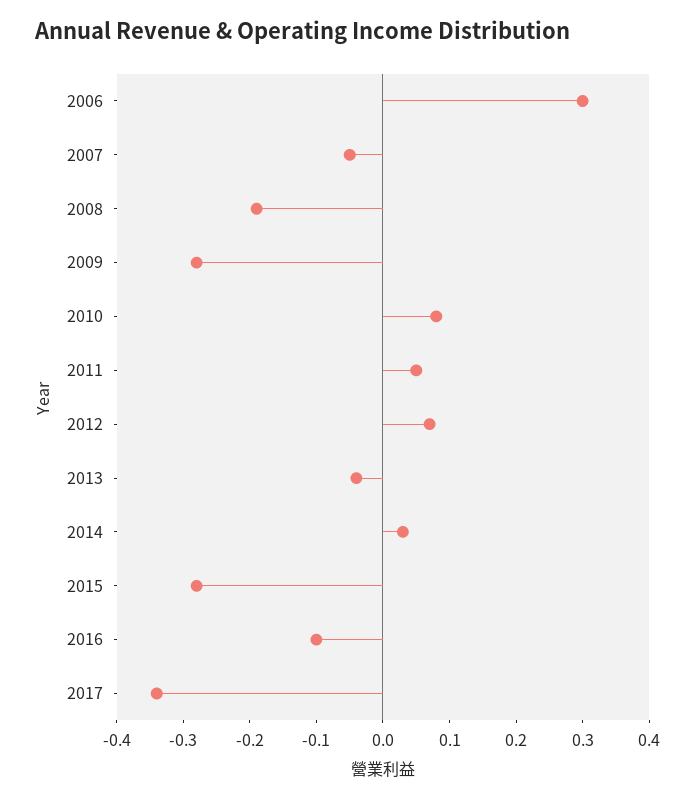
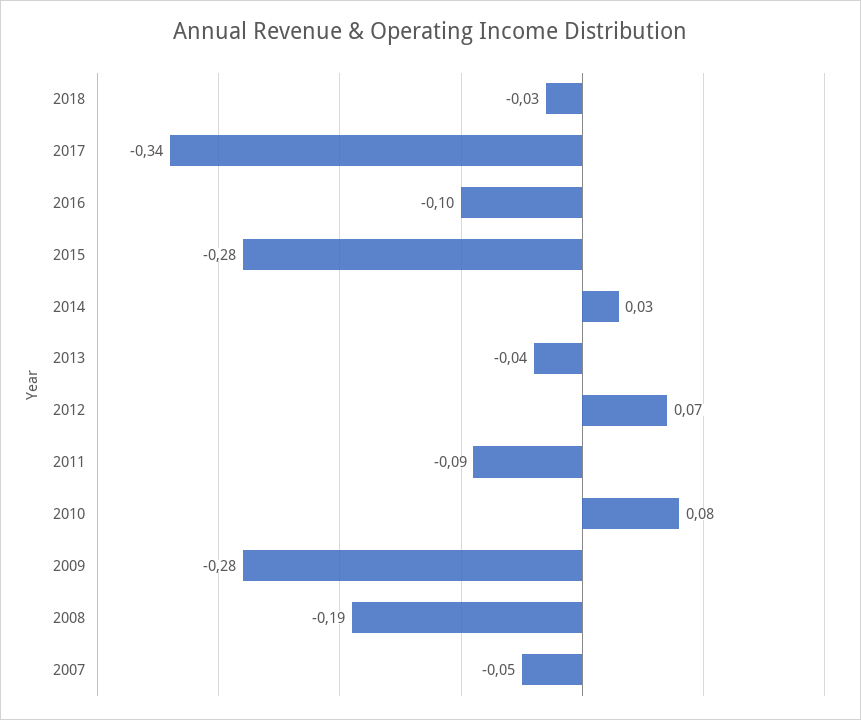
2006: 0.3 -> none
2011: 0.05 -> -0.09
2018: none -> -0.03

